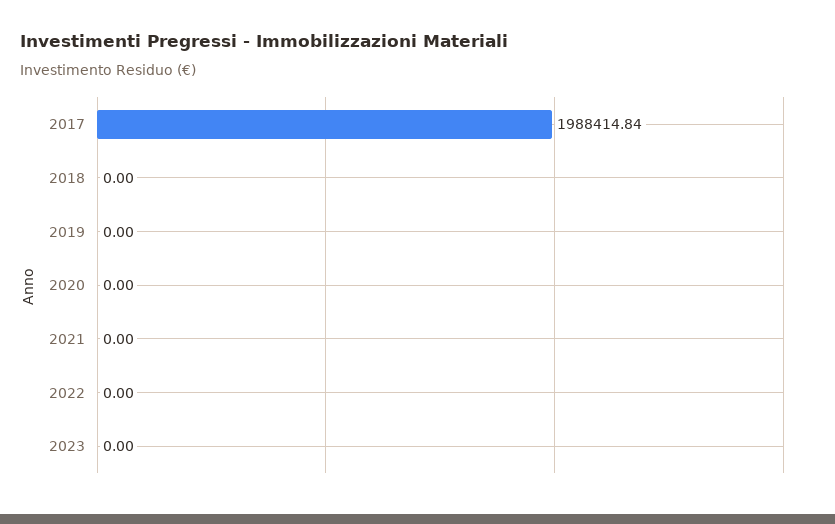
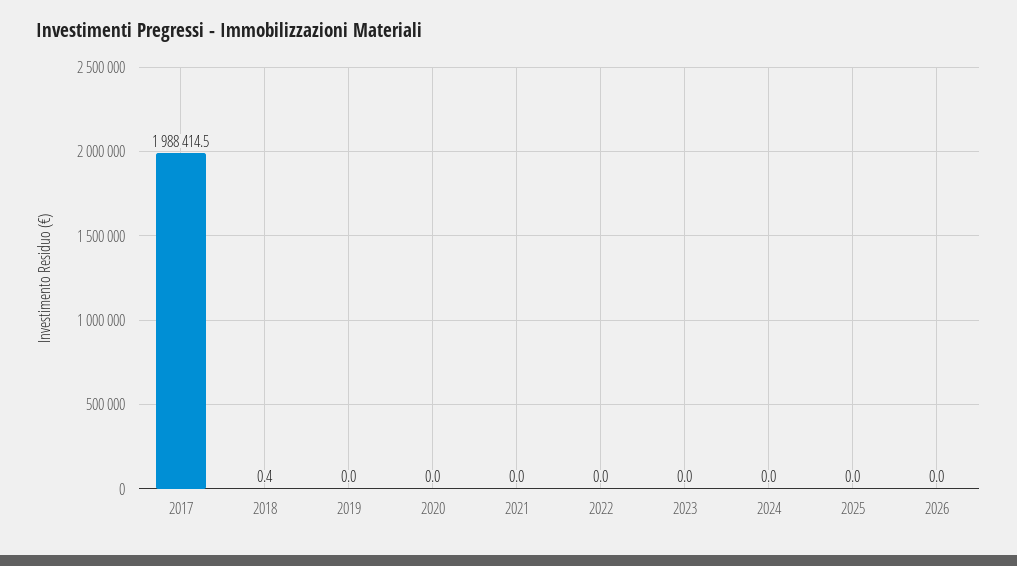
2017: 1988414.84 -> 1988414.5
2018: 0 -> 0.4
2024: none -> 0
2025: none -> 0
2026: none -> 0

